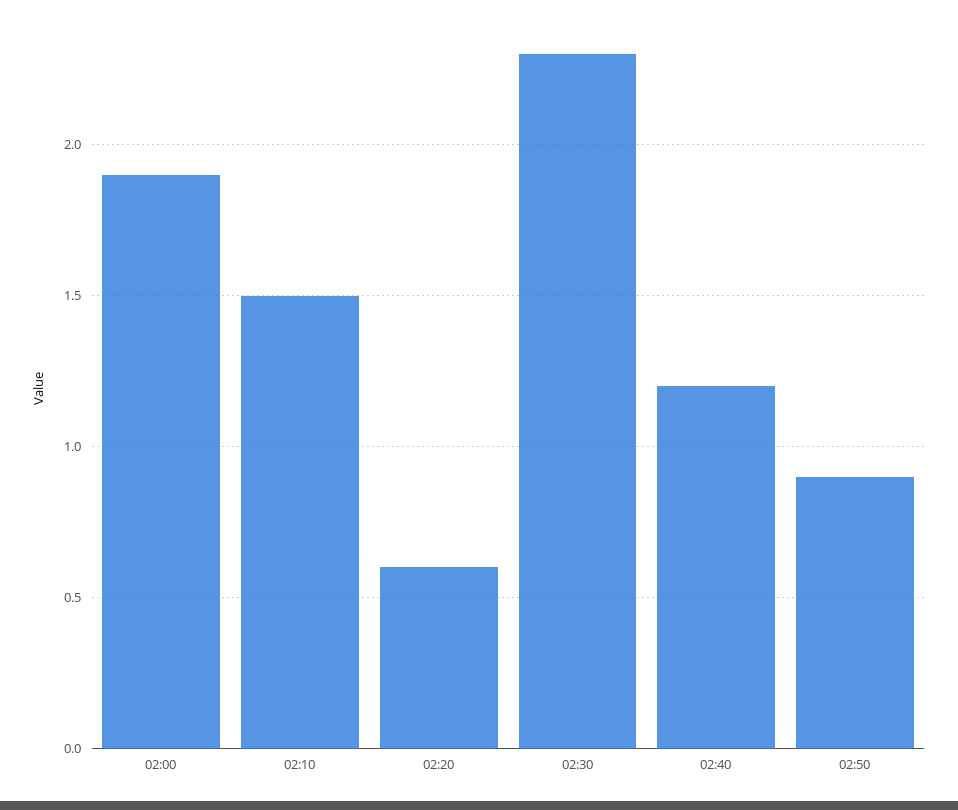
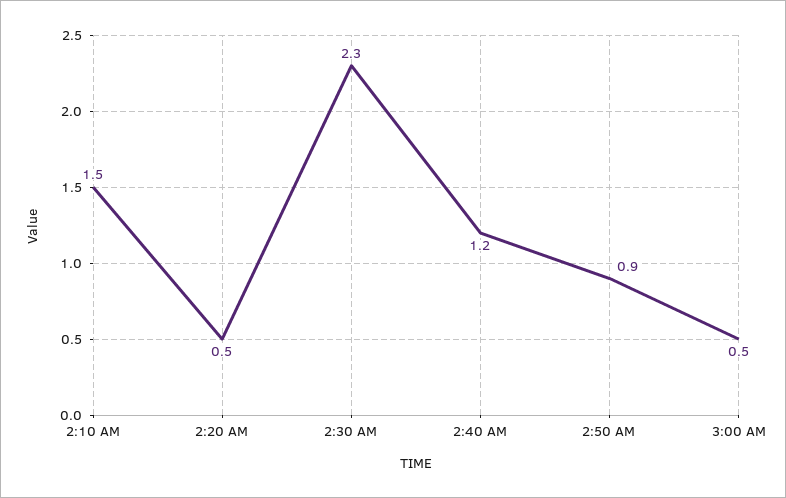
02:00: 1.9 -> none
02:20: 0.6 -> 0.5
3:00 AM: none -> 0.5

